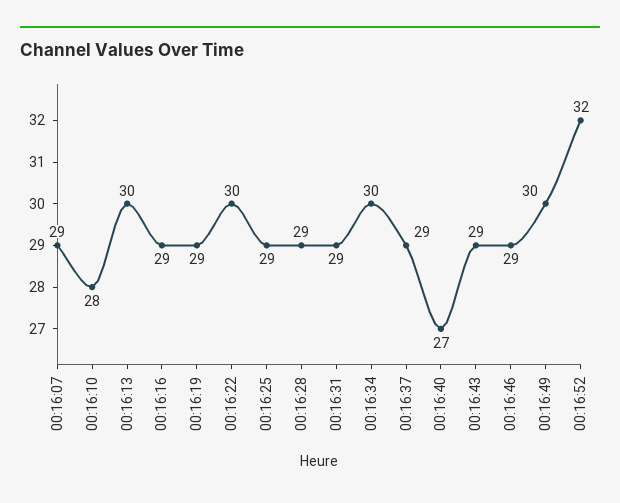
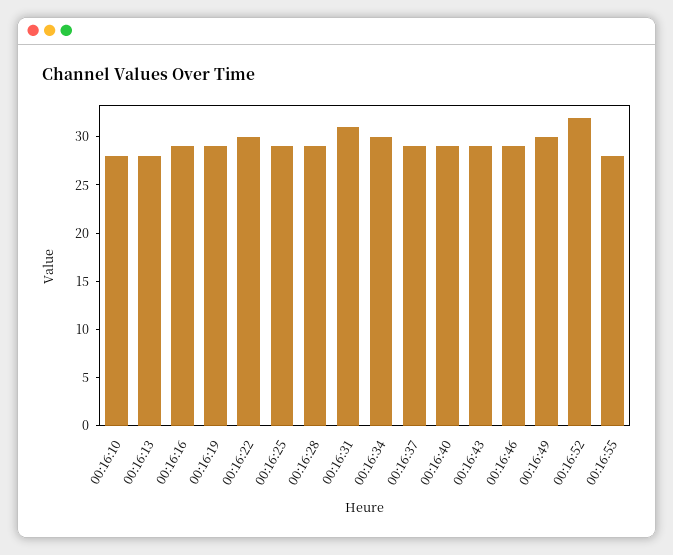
00:16:07: 29 -> none
00:16:13: 30 -> 28
00:16:31: 29 -> 31
00:16:40: 27 -> 29
00:16:55: none -> 28

